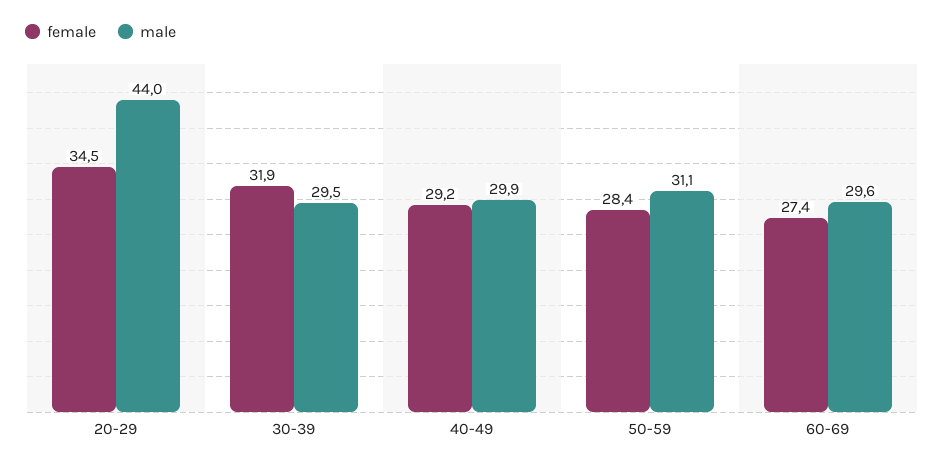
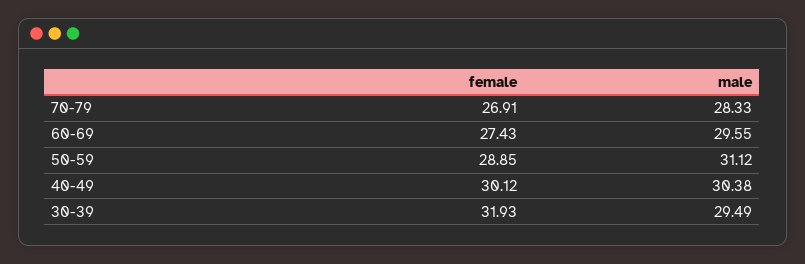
female, 20-29: 34.5 -> none
male, 20-29: 44 -> none
female, 40-49: 29.2 -> 30.12
male, 40-49: 29.9 -> 30.38
female, 50-59: 28.4 -> 28.85
female, 70-79: none -> 26.91
male, 70-79: none -> 28.33

